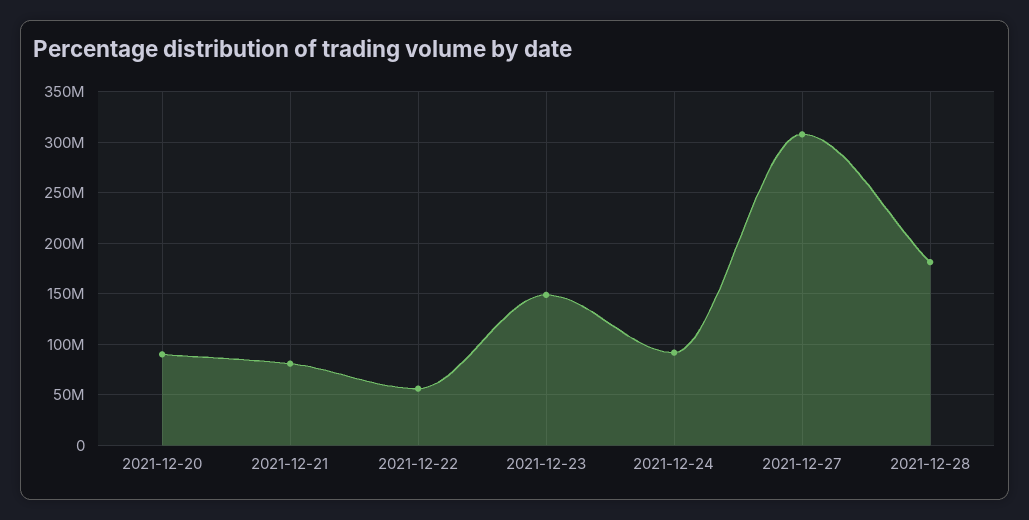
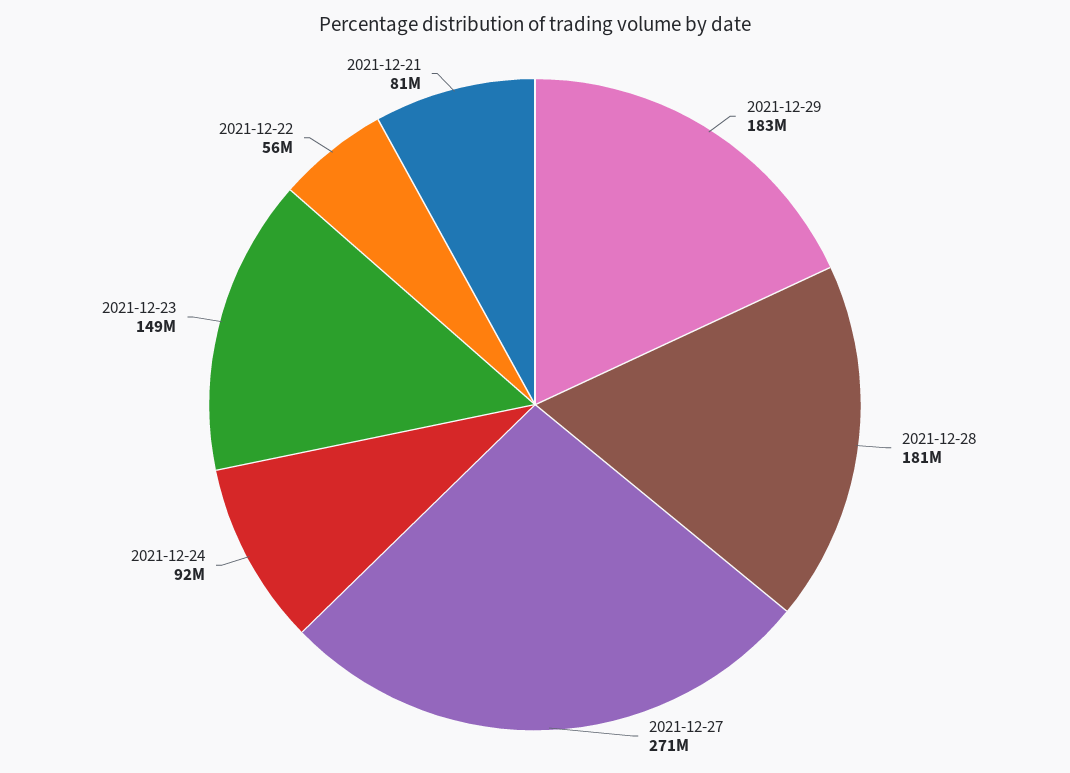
2021-12-20: 90000000 -> none
2021-12-27: 310000000 -> 271000000
2021-12-29: none -> 183000000

